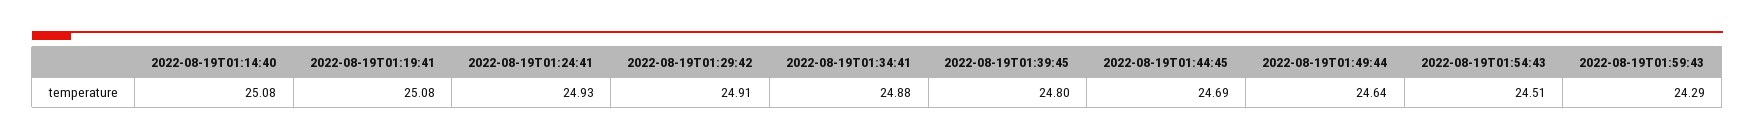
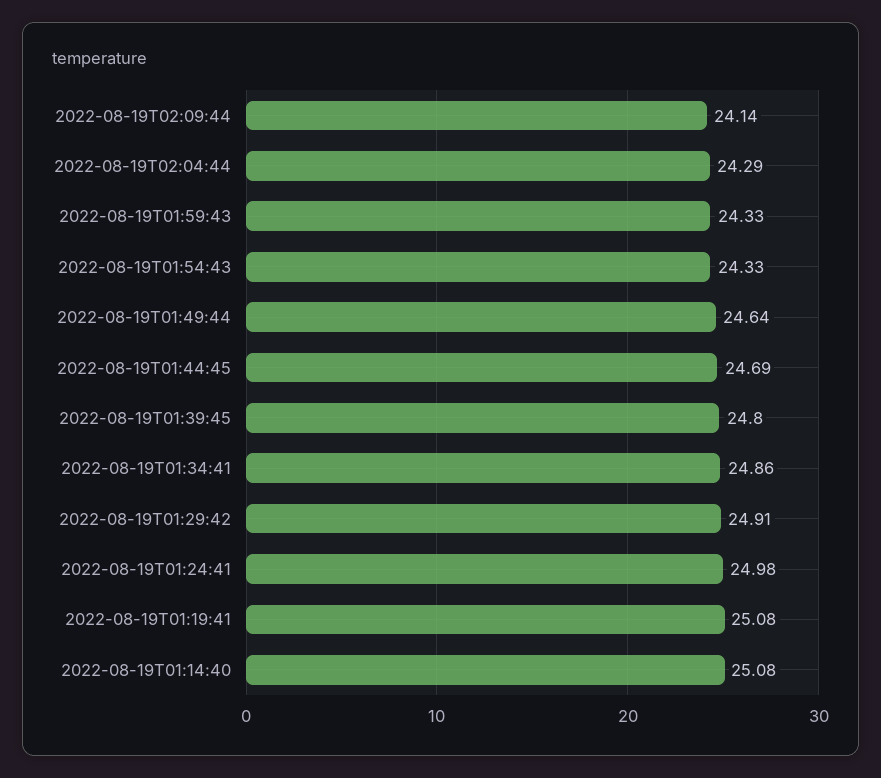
2022-08-19T01:24:41: 24.93 -> 24.98
2022-08-19T01:34:41: 24.88 -> 24.86
2022-08-19T01:54:43: 24.51 -> 24.33
2022-08-19T01:59:43: 24.29 -> 24.33
2022-08-19T02:09:44: none -> 24.14
2022-08-19T02:04:44: none -> 24.29

